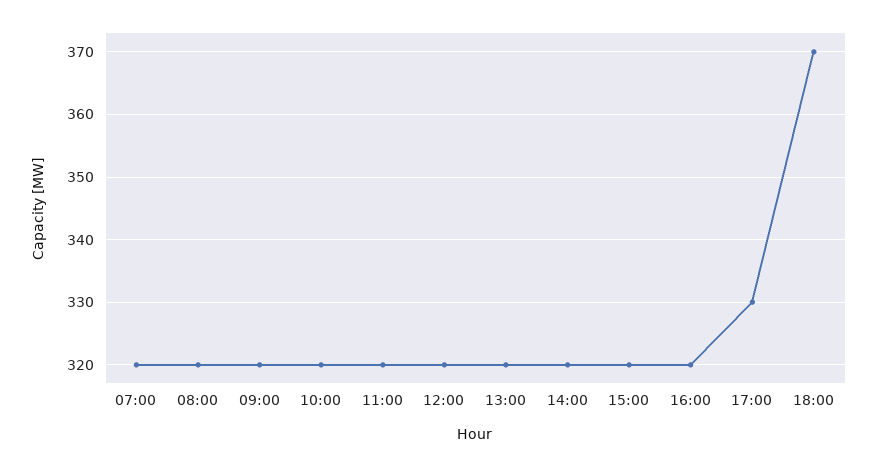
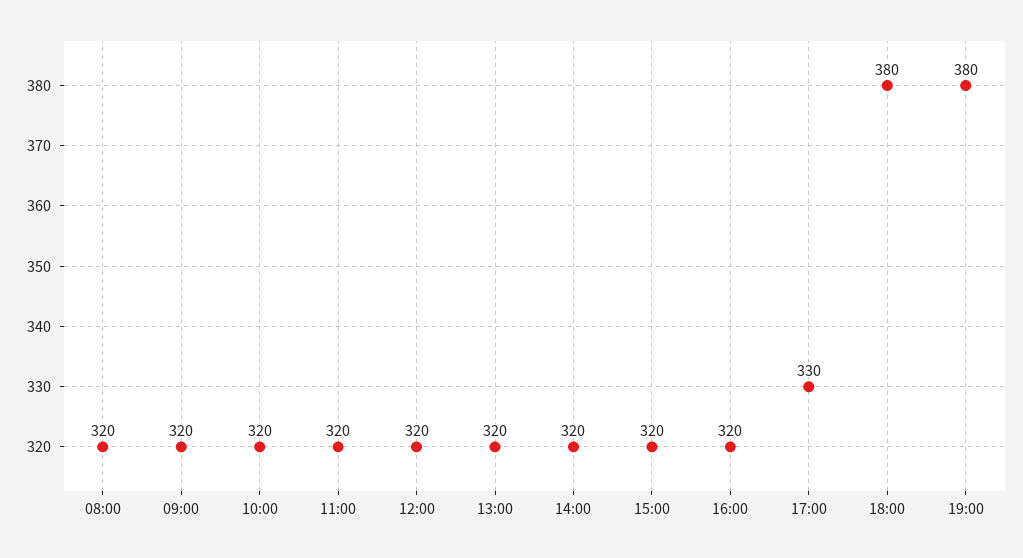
07:00: 320 -> none
18:00: 370 -> 380
19:00: none -> 380

